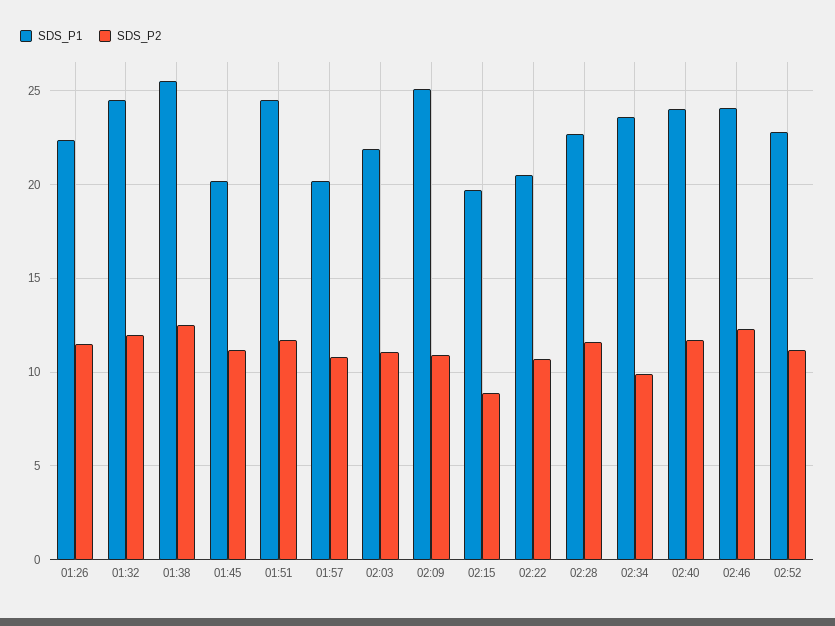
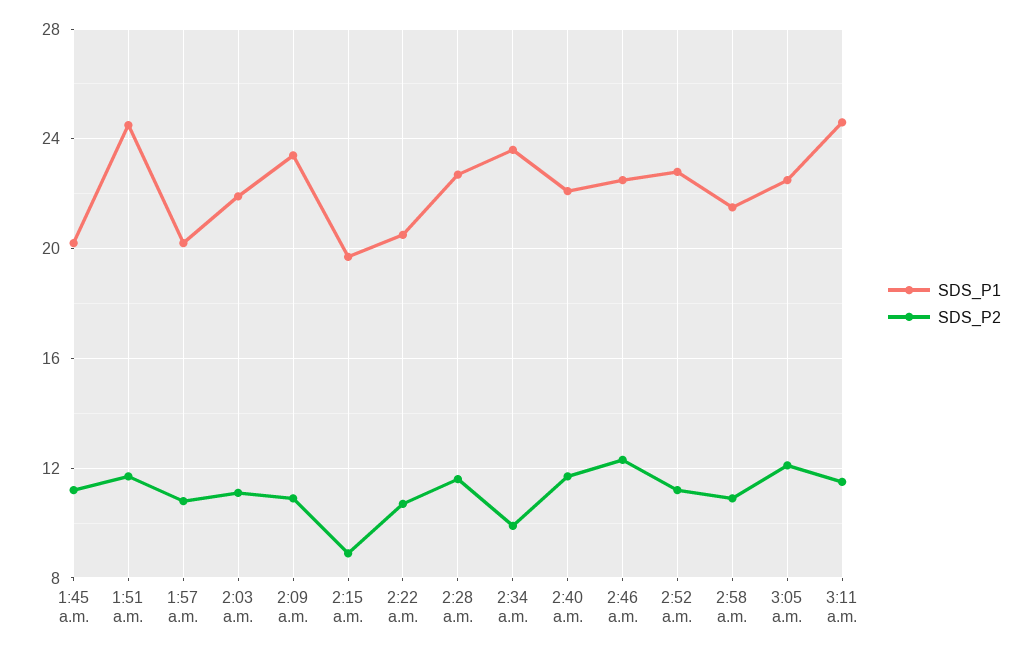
SDS_P1, 01:26: 22.5 -> none
SDS_P2, 01:26: 11.5 -> none
SDS_P1, 01:32: 24.5 -> none
SDS_P2, 01:32: 12 -> none
SDS_P1, 01:38: 25.5 -> none
SDS_P2, 01:38: 12.5 -> none
SDS_P1, 02:09: 25 -> 23.5
SDS_P1, 02:40: 24 -> 22
SDS_P1, 02:46: 24 -> 22.5
SDS_P1, 2:58 a.m.: none -> 21.5
SDS_P2, 2:58 a.m.: none -> 11
SDS_P1, 3:05 a.m.: none -> 22.5
SDS_P2, 3:05 a.m.: none -> 12
SDS_P1, 3:11 a.m.: none -> 24.5
SDS_P2, 3:11 a.m.: none -> 11.5

